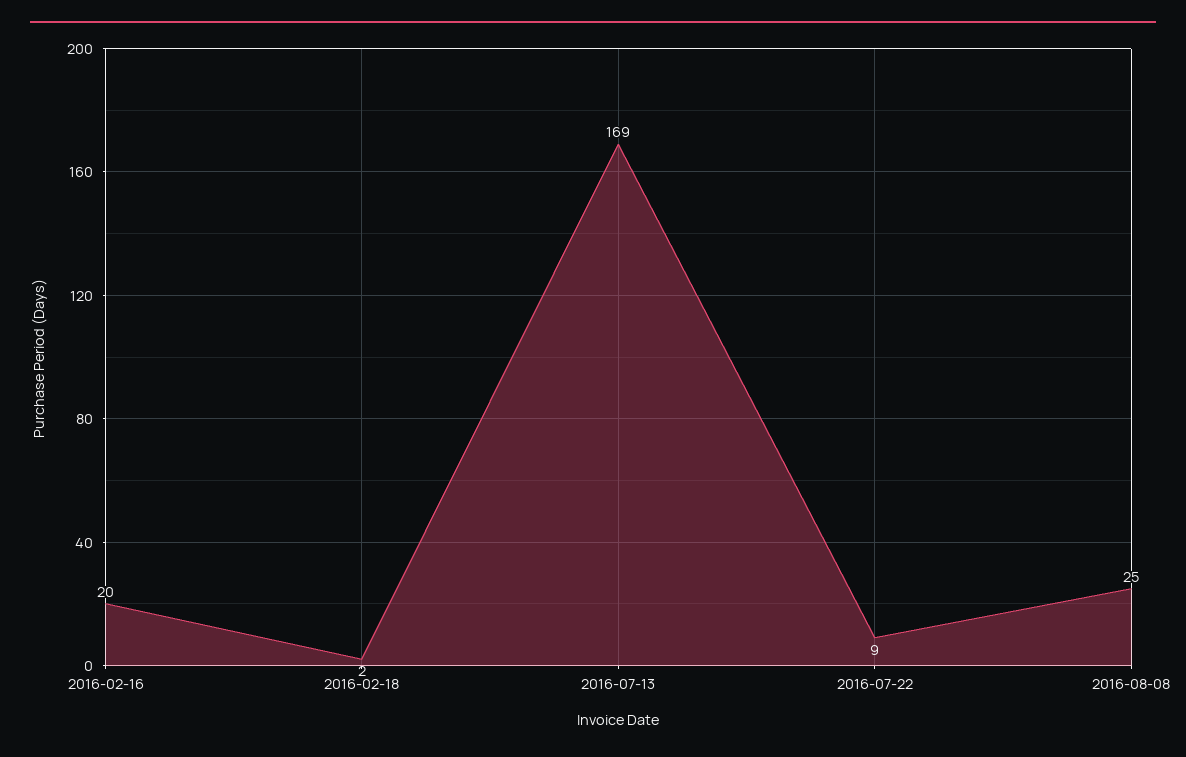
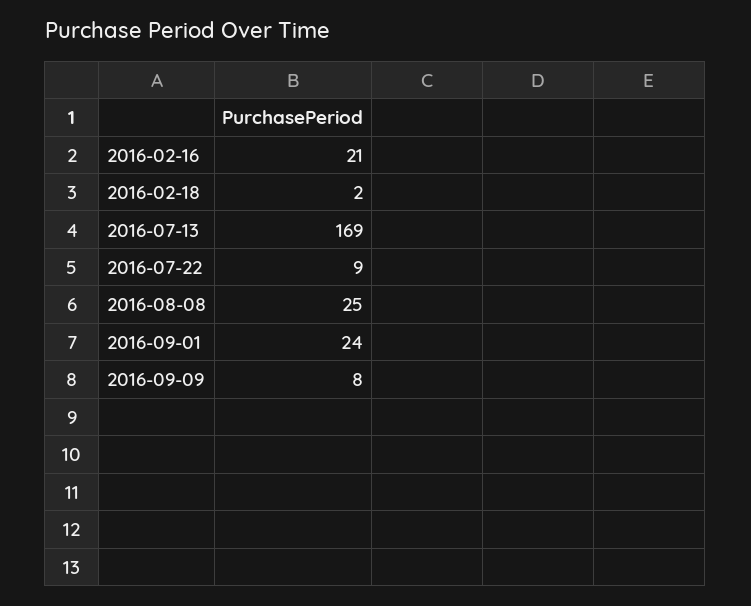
2016-02-16: 20 -> 21
2016-09-01: none -> 24
2016-09-09: none -> 8

